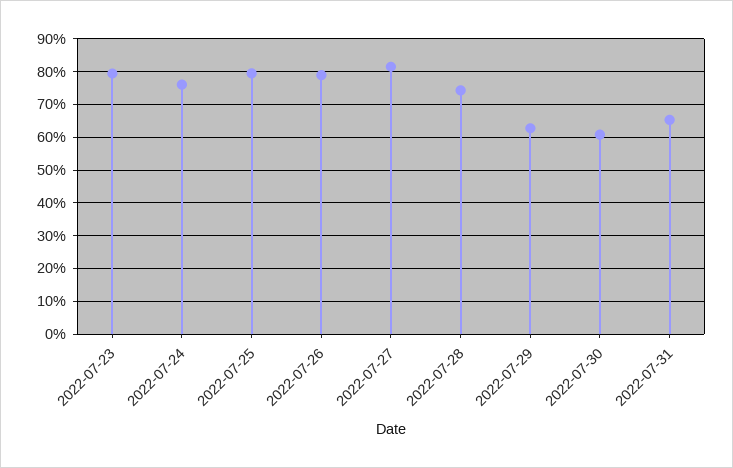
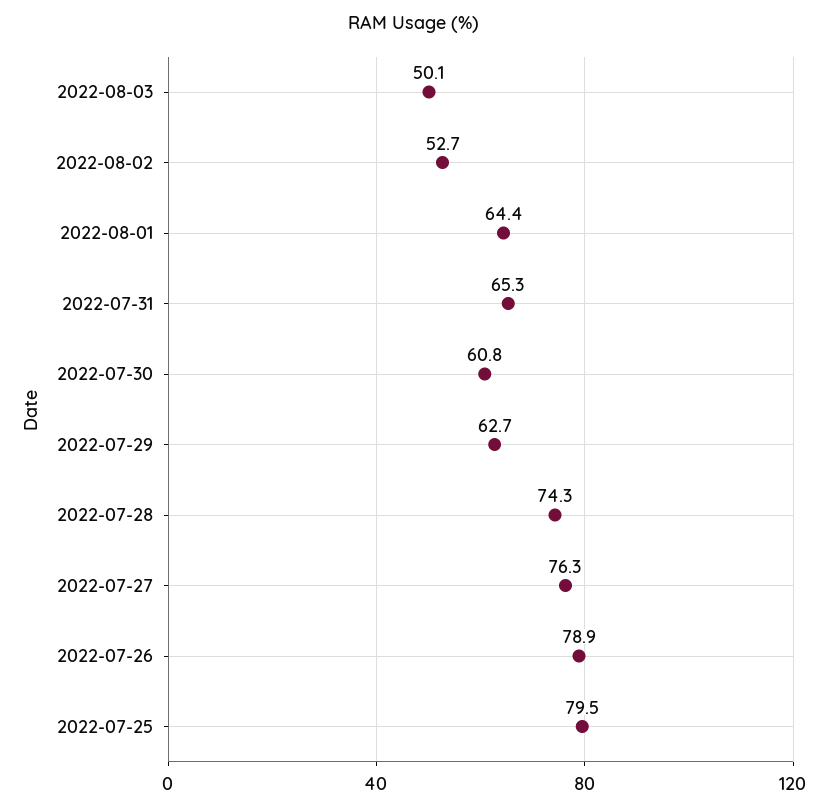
2022-07-23: 80 -> none
2022-07-24: 76 -> none
2022-07-27: 82 -> 76.3
2022-08-03: none -> 50.1
2022-08-02: none -> 52.7
2022-08-01: none -> 64.4

